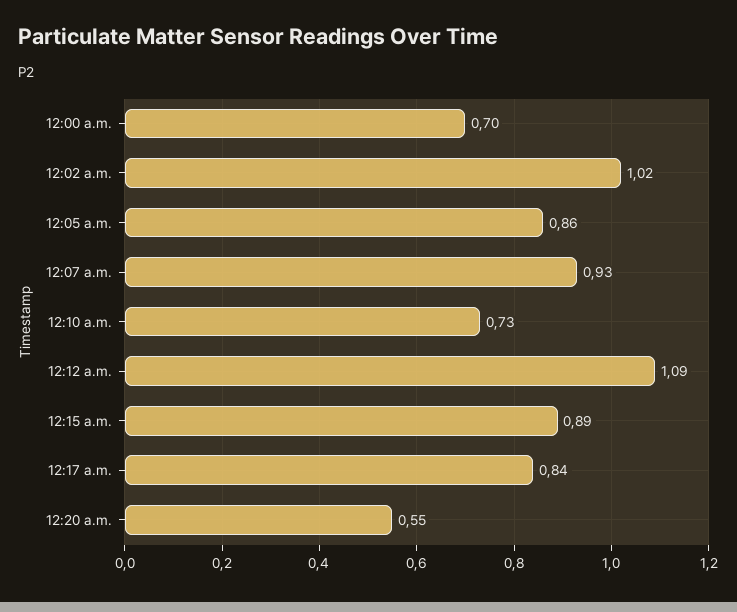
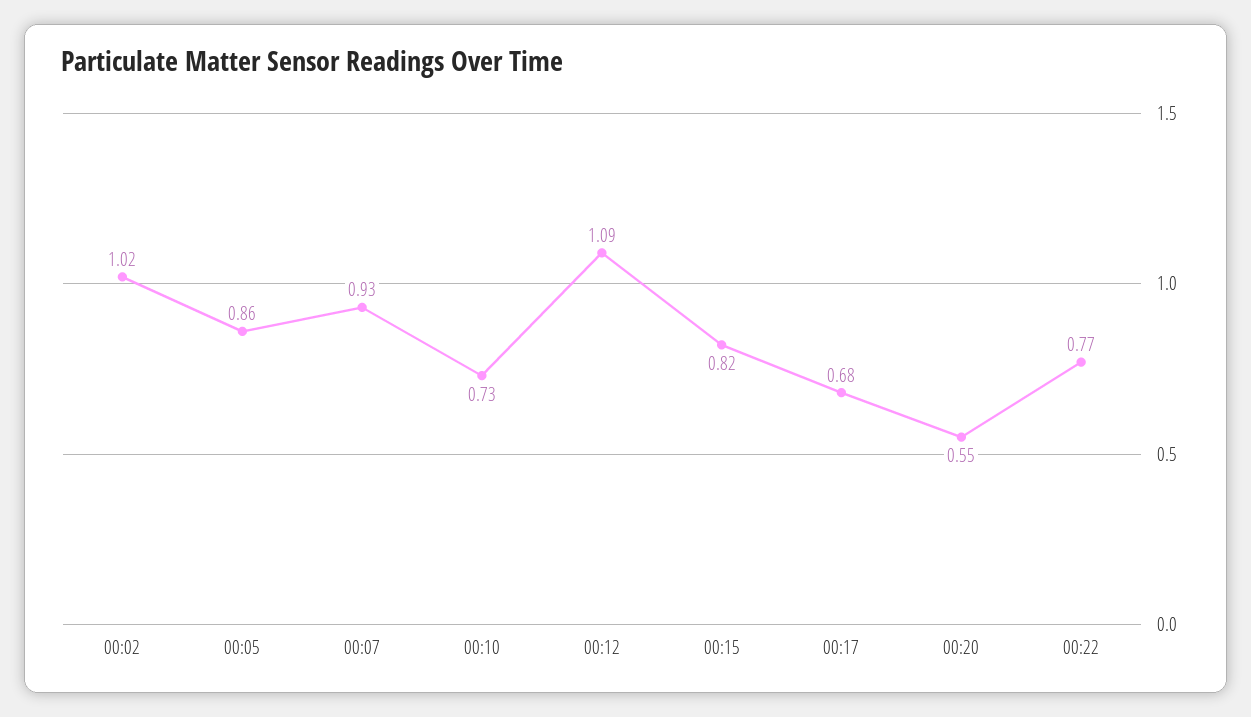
12:00 a.m.: 0.7 -> none
12:15 a.m.: 0.89 -> 0.82
12:17 a.m.: 0.84 -> 0.68
00:22: none -> 0.77

